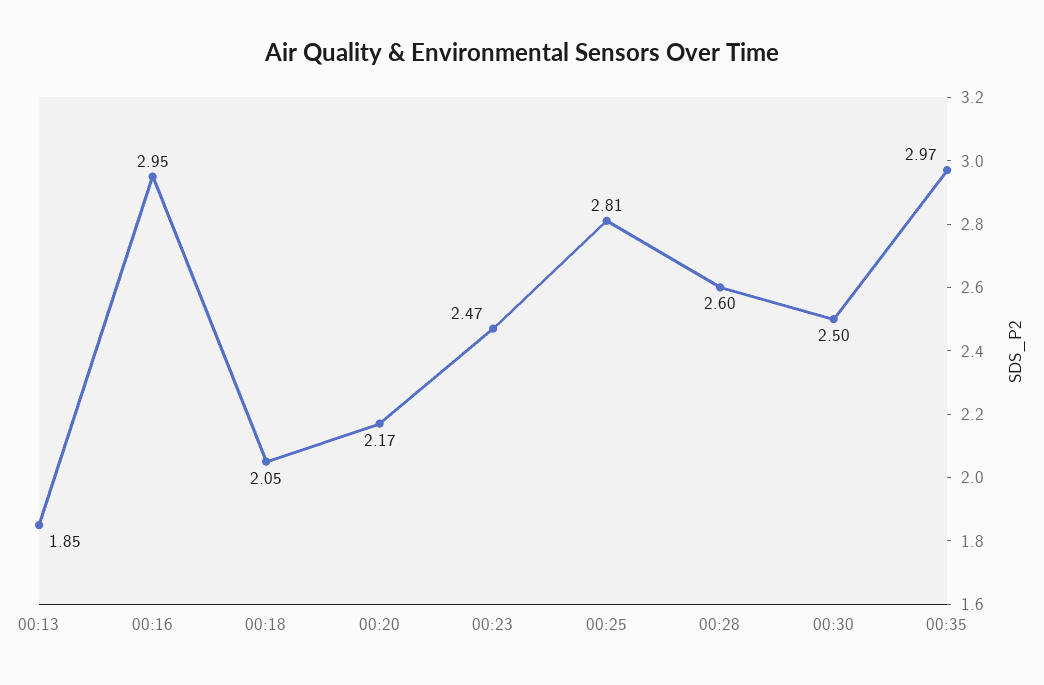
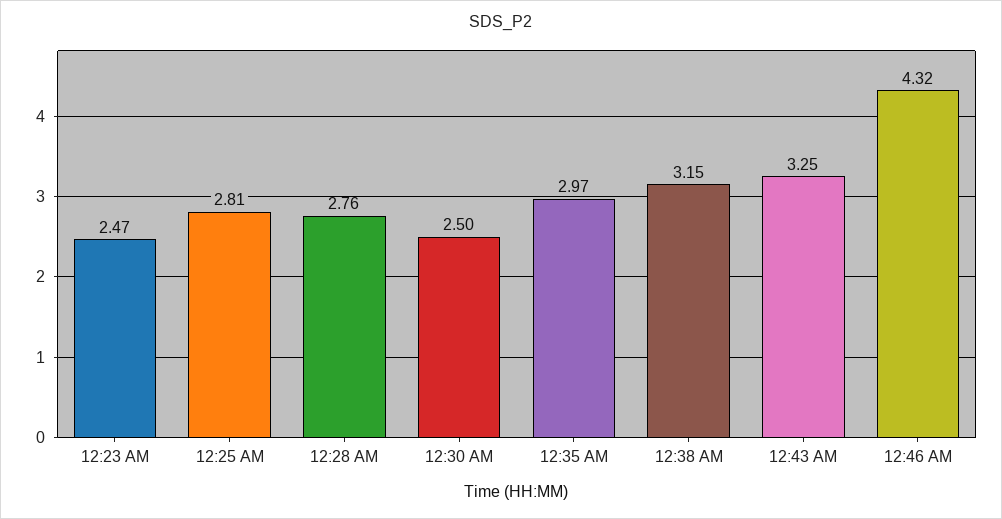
00:13: 1.85 -> none
00:16: 2.95 -> none
00:18: 2.05 -> none
00:20: 2.17 -> none
00:28: 2.6 -> 2.76
12:38 AM: none -> 3.15
12:43 AM: none -> 3.25
12:46 AM: none -> 4.32

